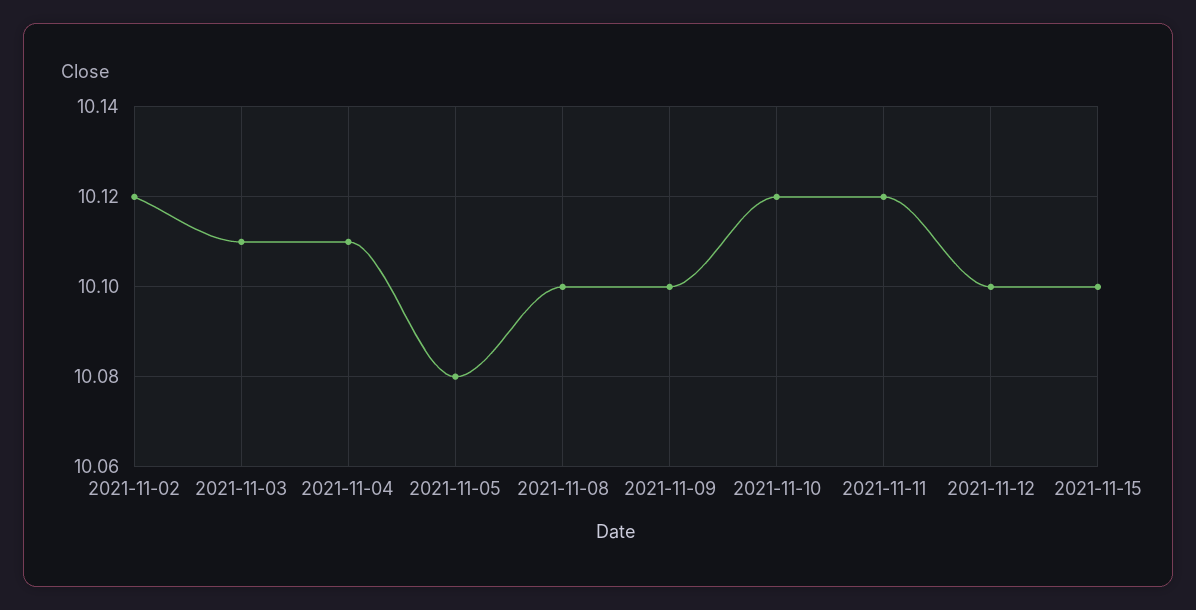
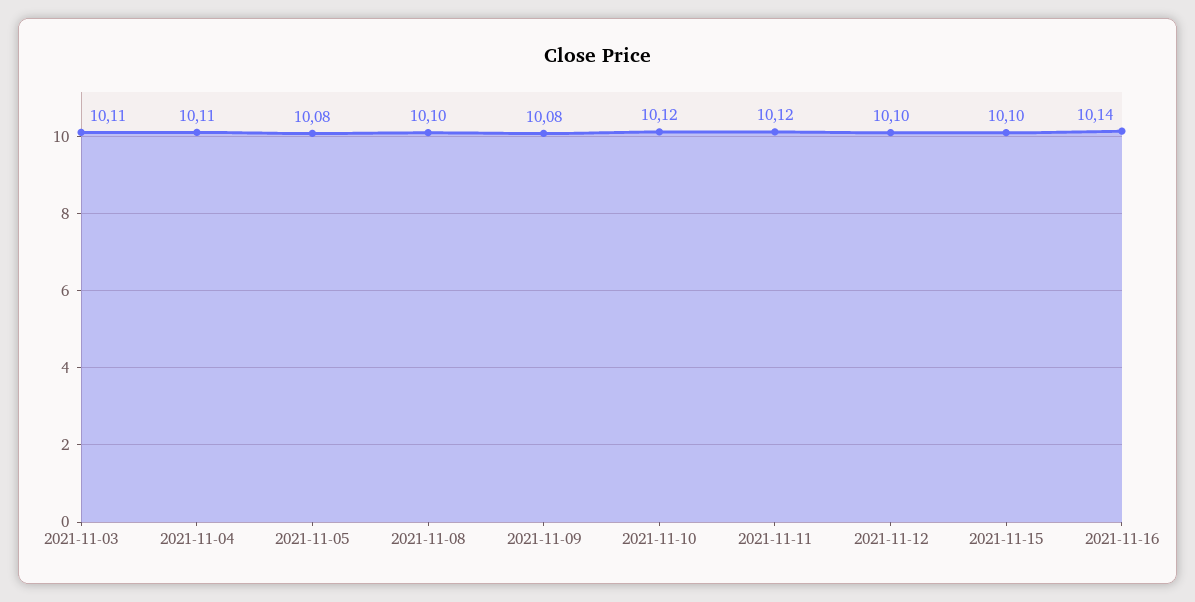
2021-11-02: 10.12 -> none
2021-11-09: 10.1 -> 10.08
2021-11-16: none -> 10.14

